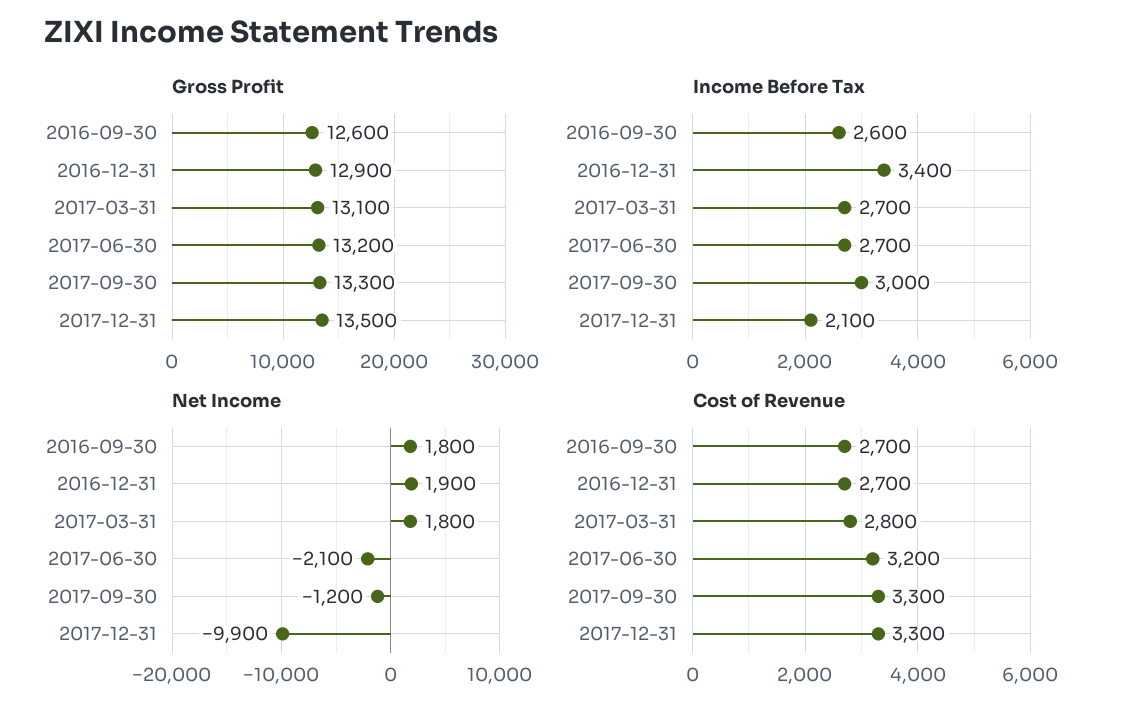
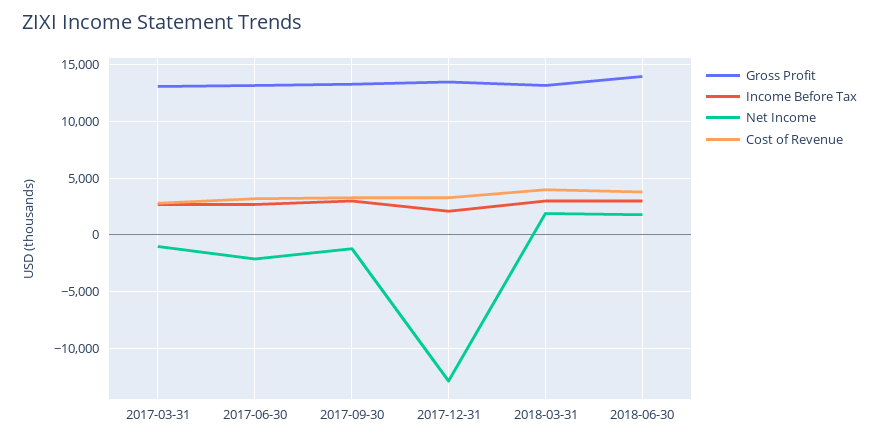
Gross Profit, 2016-09-30: 12600 -> none
Gross Profit, 2016-12-31: 12900 -> none
Income Before Tax, 2016-09-30: 2600 -> none
Income Before Tax, 2016-12-31: 3400 -> none
Net Income, 2016-09-30: 1800 -> none
Net Income, 2016-12-31: 1900 -> none
Net Income, 2017-03-31: 1800 -> -1000
Net Income, 2017-12-31: -9900 -> -13000
Cost of Revenue, 2016-09-30: 2700 -> none
Cost of Revenue, 2016-12-31: 2700 -> none
Gross Profit, 2018-03-31: none -> 13000
Income Before Tax, 2018-03-31: none -> 3000
Net Income, 2018-03-31: none -> 2000
Cost of Revenue, 2018-03-31: none -> 4000
Gross Profit, 2018-06-30: none -> 14000
Income Before Tax, 2018-06-30: none -> 3000
Net Income, 2018-06-30: none -> 2000
Cost of Revenue, 2018-06-30: none -> 4000

